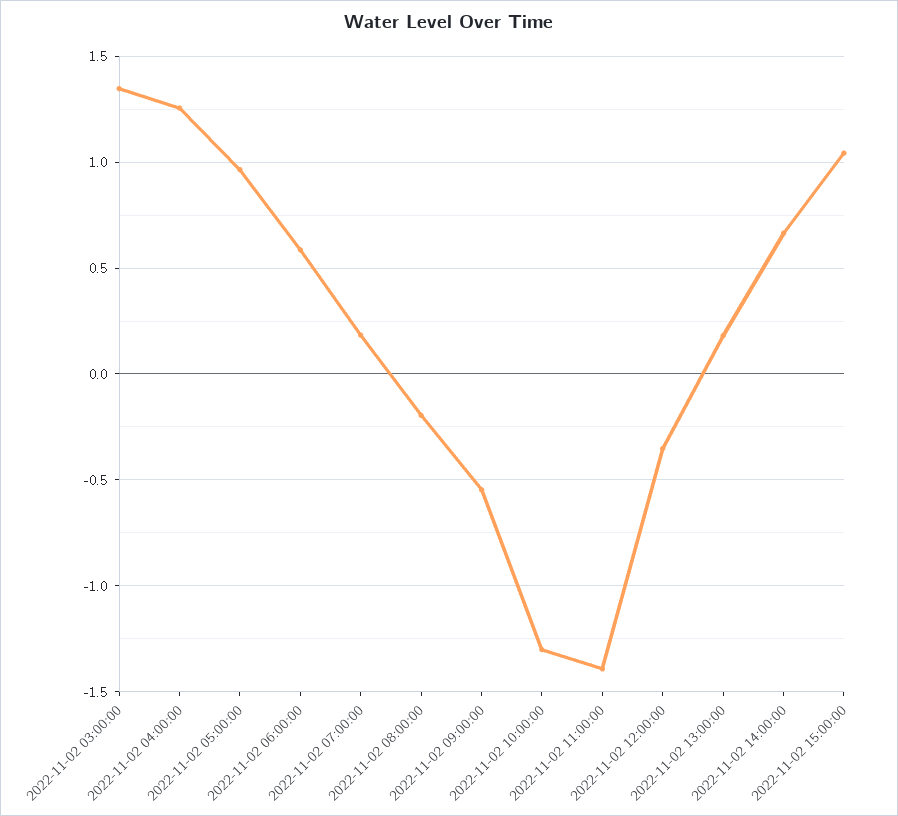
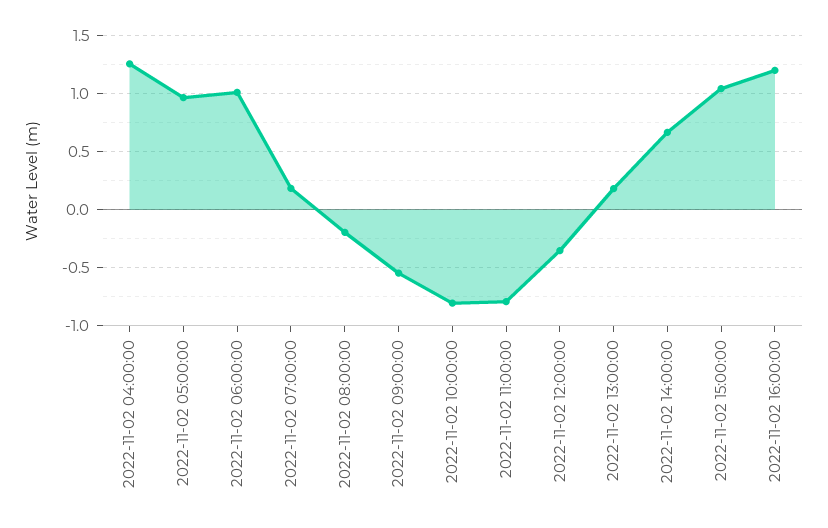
2022-11-02 03:00:00: 1.35 -> none
2022-11-02 06:00:00: 0.6 -> 1
2022-11-02 10:00:00: -1.3 -> -0.8
2022-11-02 11:00:00: -1.4 -> -0.8
2022-11-02 16:00:00: none -> 1.2

